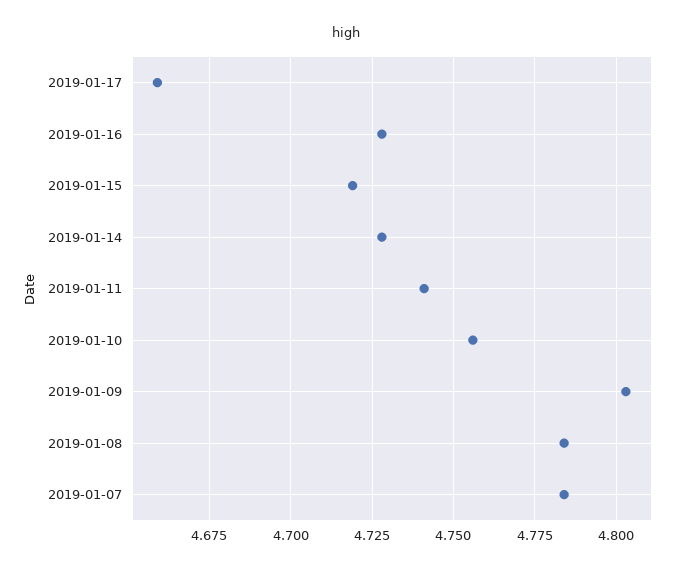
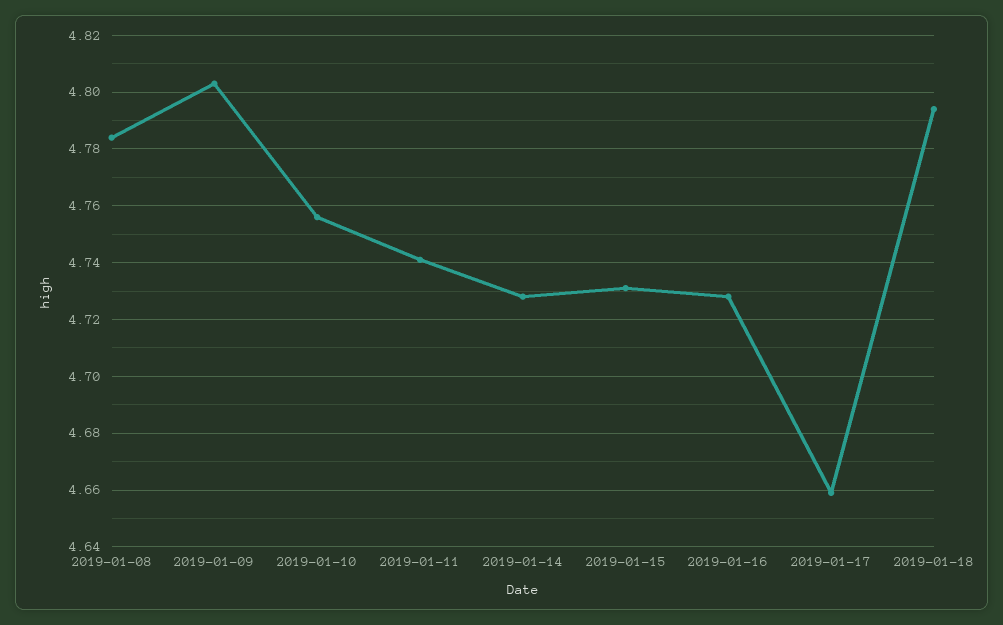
2019-01-15: 4.72 -> 4.73
2019-01-07: 4.785 -> none
2019-01-18: none -> 4.795

